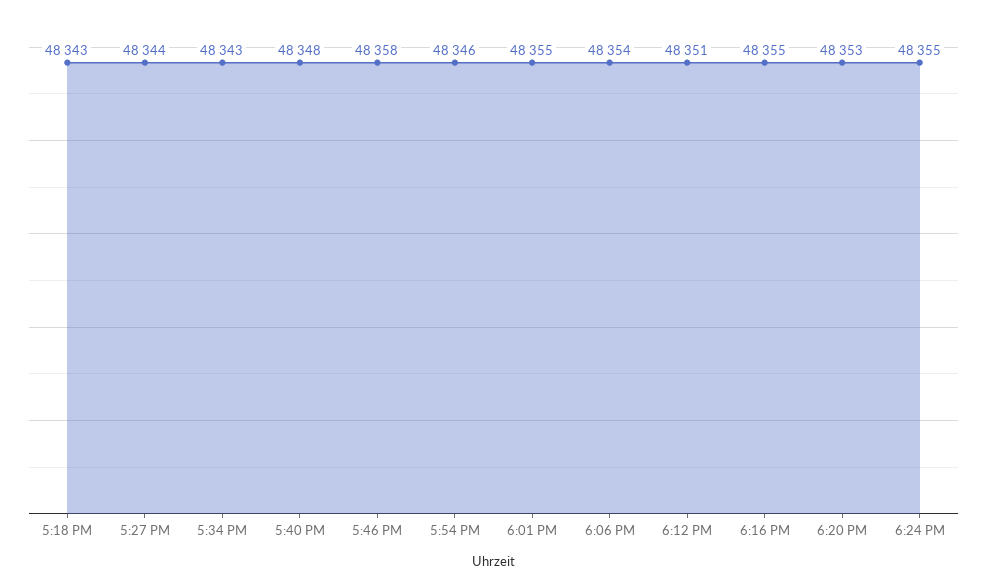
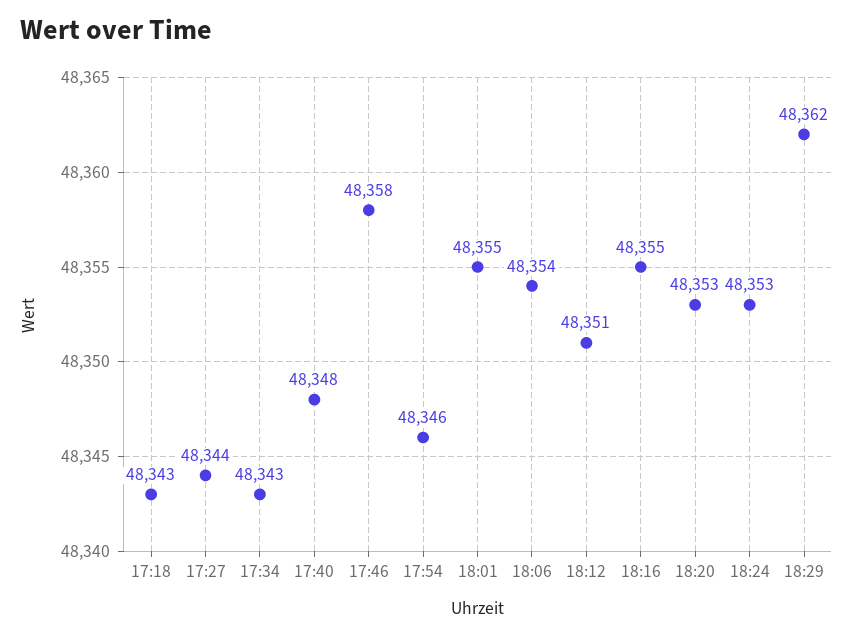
6:24 PM: 48355 -> 48353
18:29: none -> 48362

